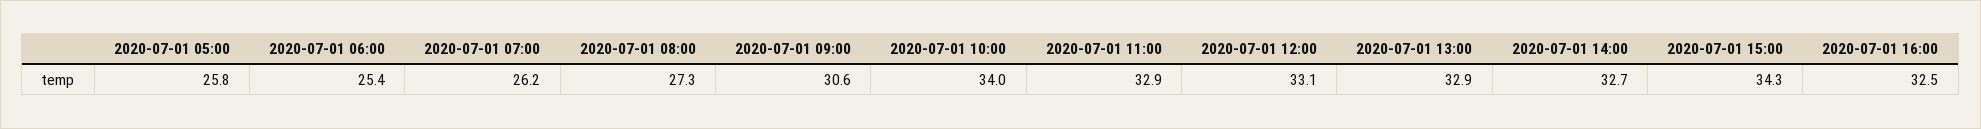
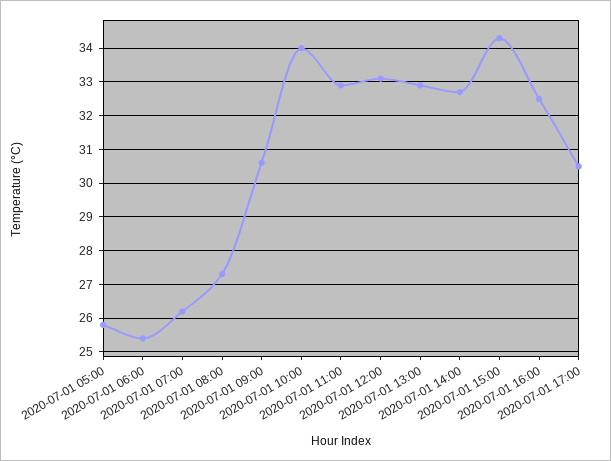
2020-07-01 17:00: none -> 30.5

